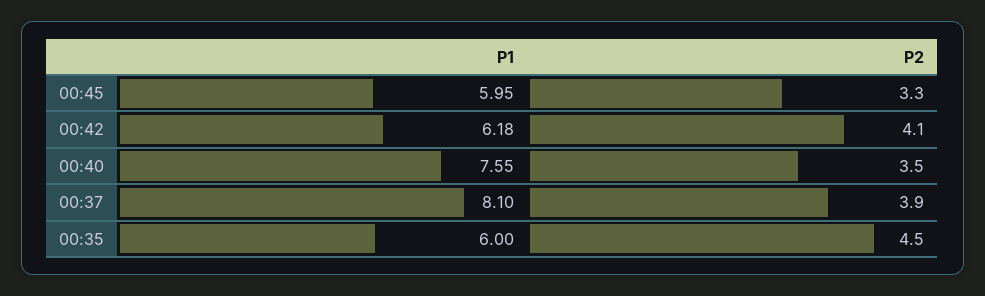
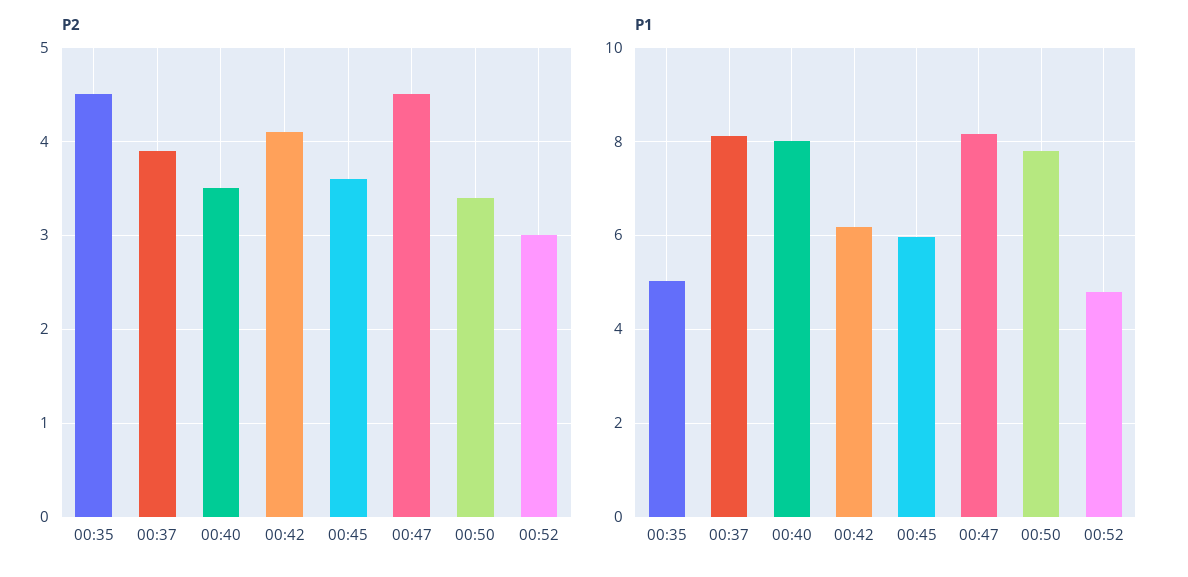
P2, 00:45: 3.3 -> 3.6
P1, 00:40: 7.55 -> 8
P1, 00:35: 6 -> 5
P2, 00:47: none -> 4.5
P2, 00:50: none -> 3.4
P2, 00:52: none -> 3
P1, 00:47: none -> 8.2
P1, 00:50: none -> 7.8
P1, 00:52: none -> 4.8

